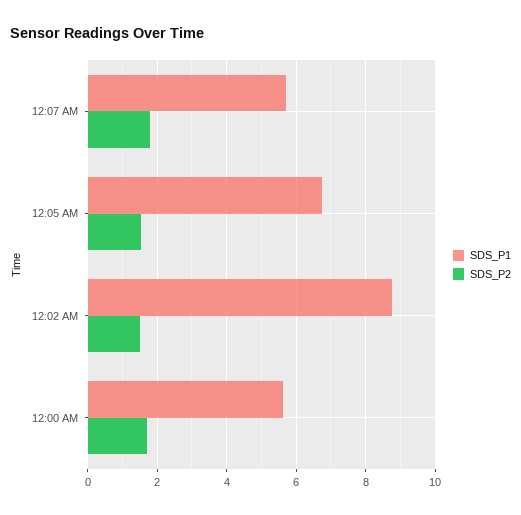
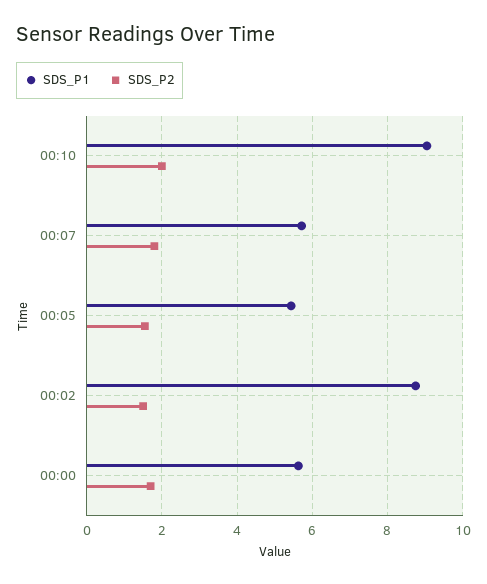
SDS_P1, 12:05 AM: 6.8 -> 5.4
SDS_P1, 00:10: none -> 9
SDS_P2, 00:10: none -> 2

